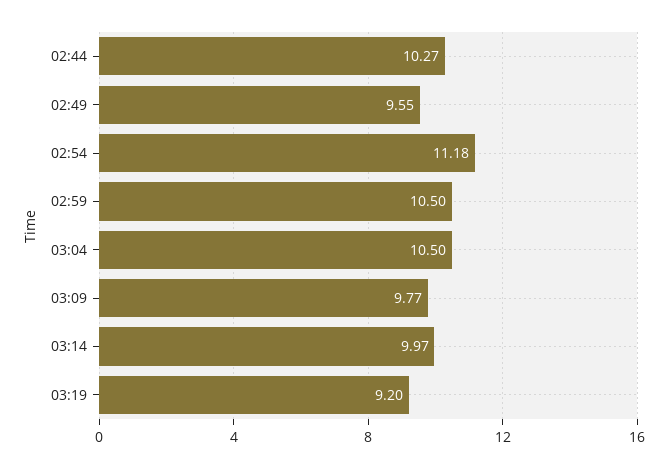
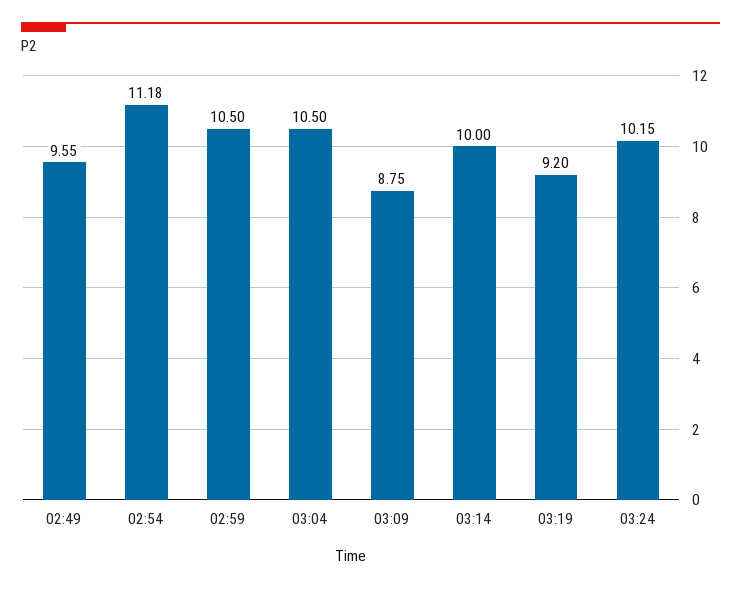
02:44: 10.27 -> none
03:09: 9.77 -> 8.75
03:14: 9.97 -> 10
03:24: none -> 10.15

